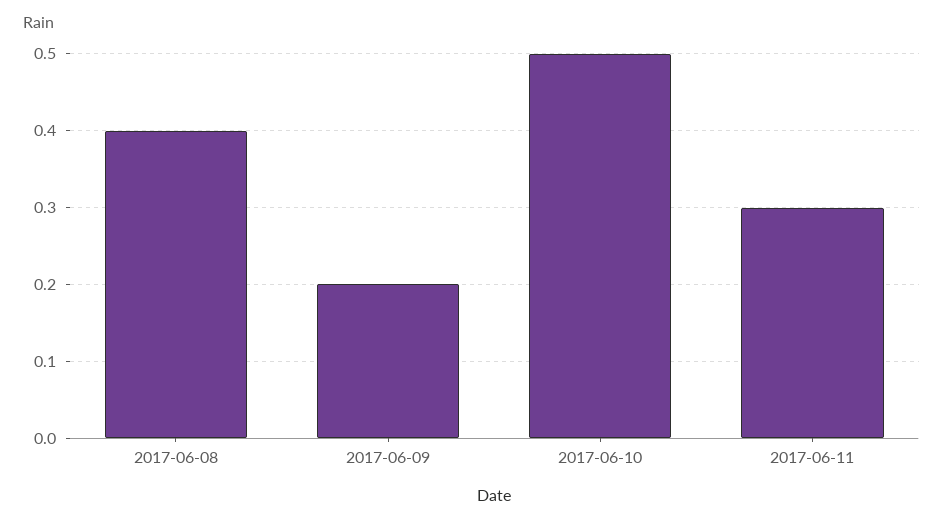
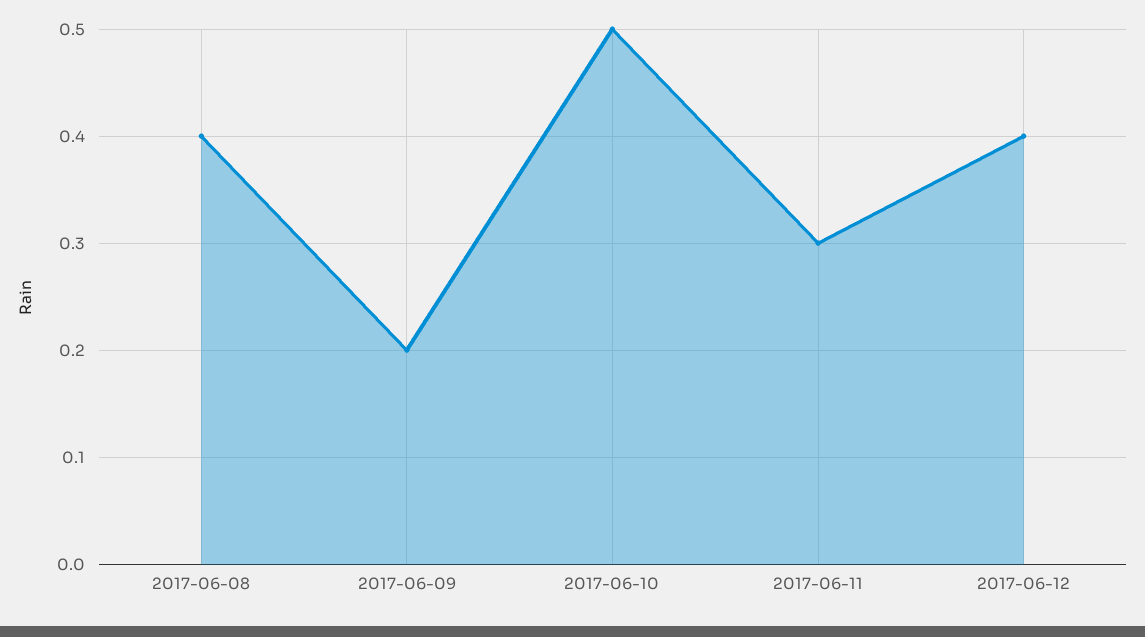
2017-06-12: none -> 0.4

